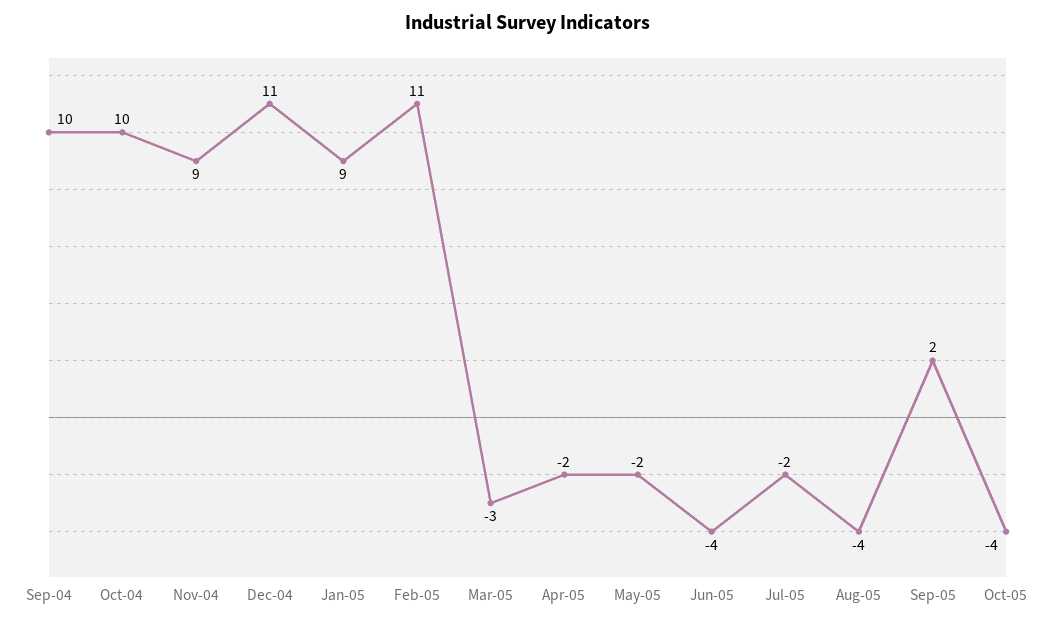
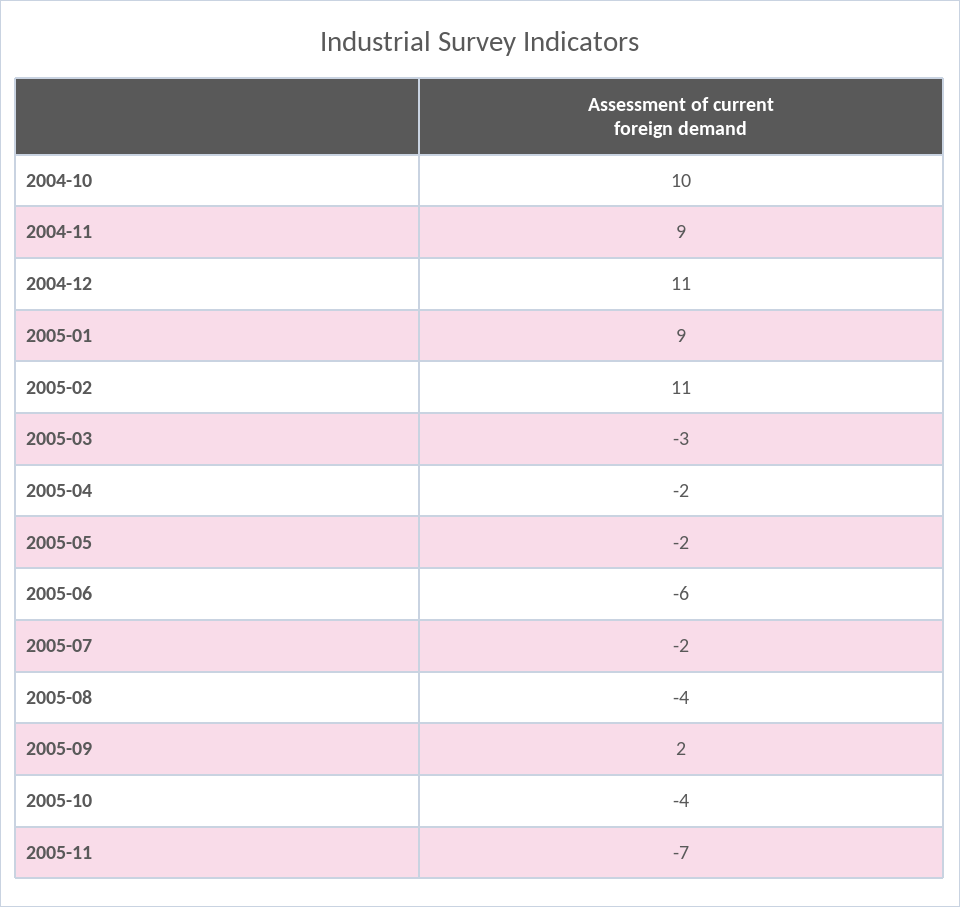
Sep-04: 10 -> none
Jun-05: -4 -> -6
2005-11: none -> -7

